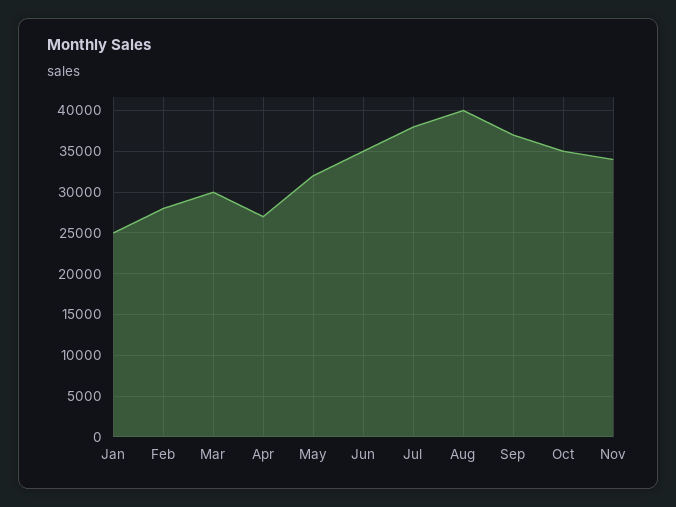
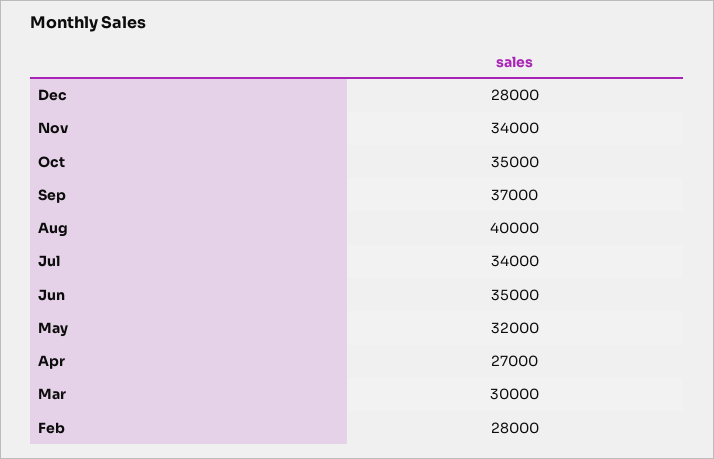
Jan: 25000 -> none
Jul: 38000 -> 34000
Dec: none -> 28000

